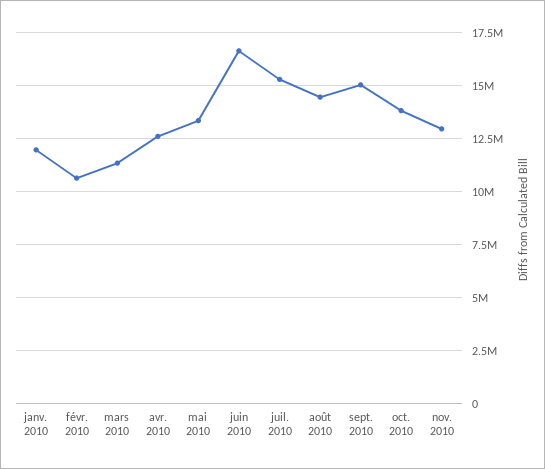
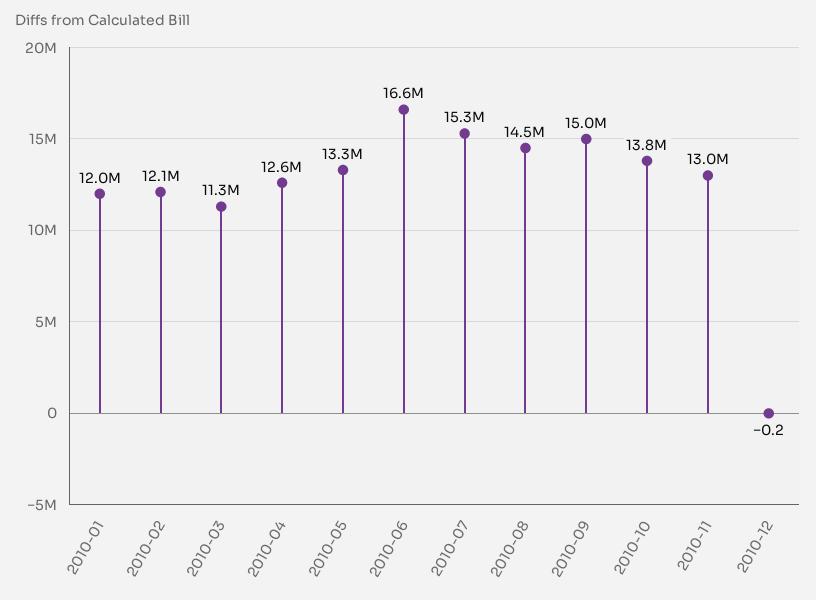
févr. 2010: 10500000 -> 12100000
2010-12: none -> -0.2

